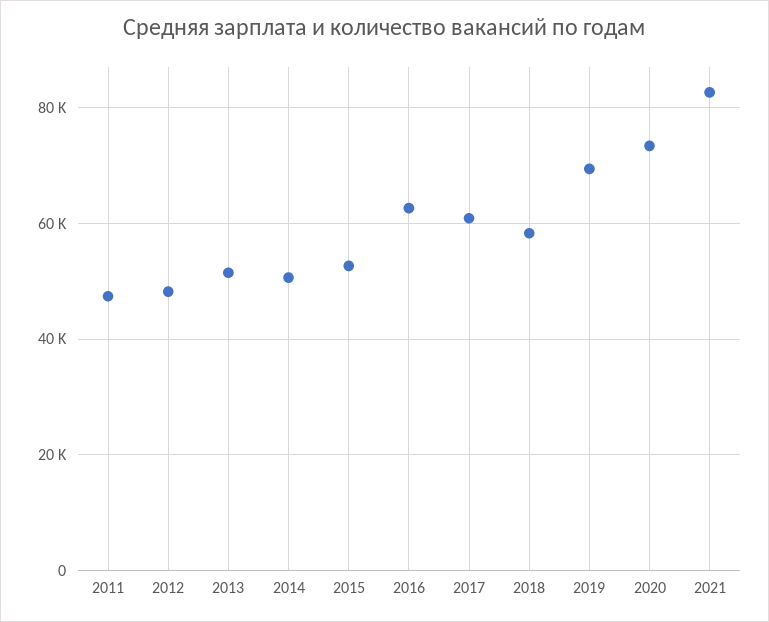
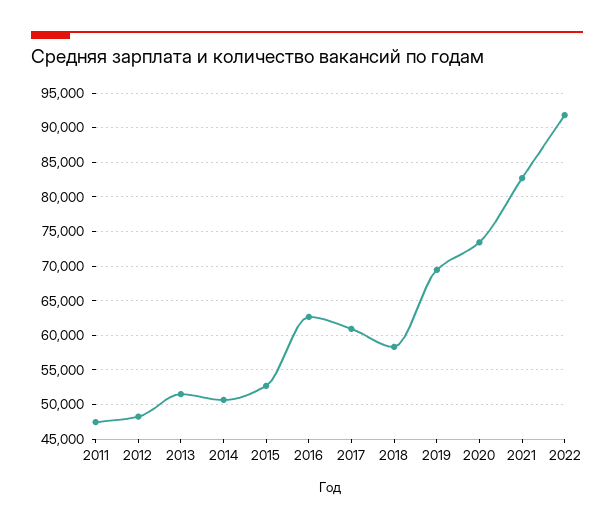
2022: none -> 92000

